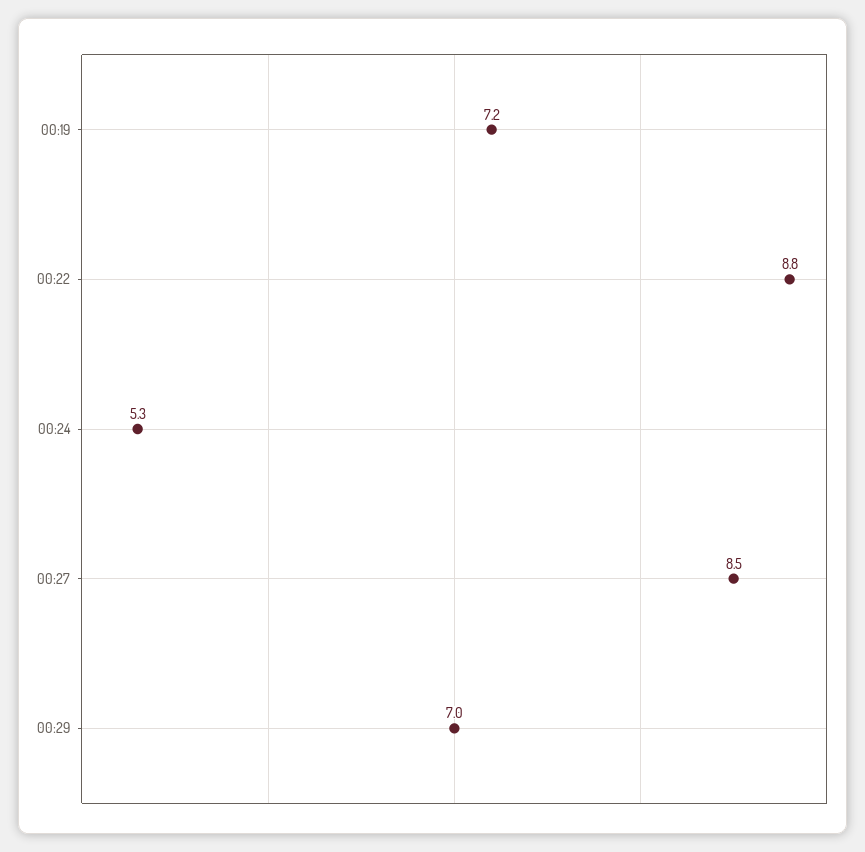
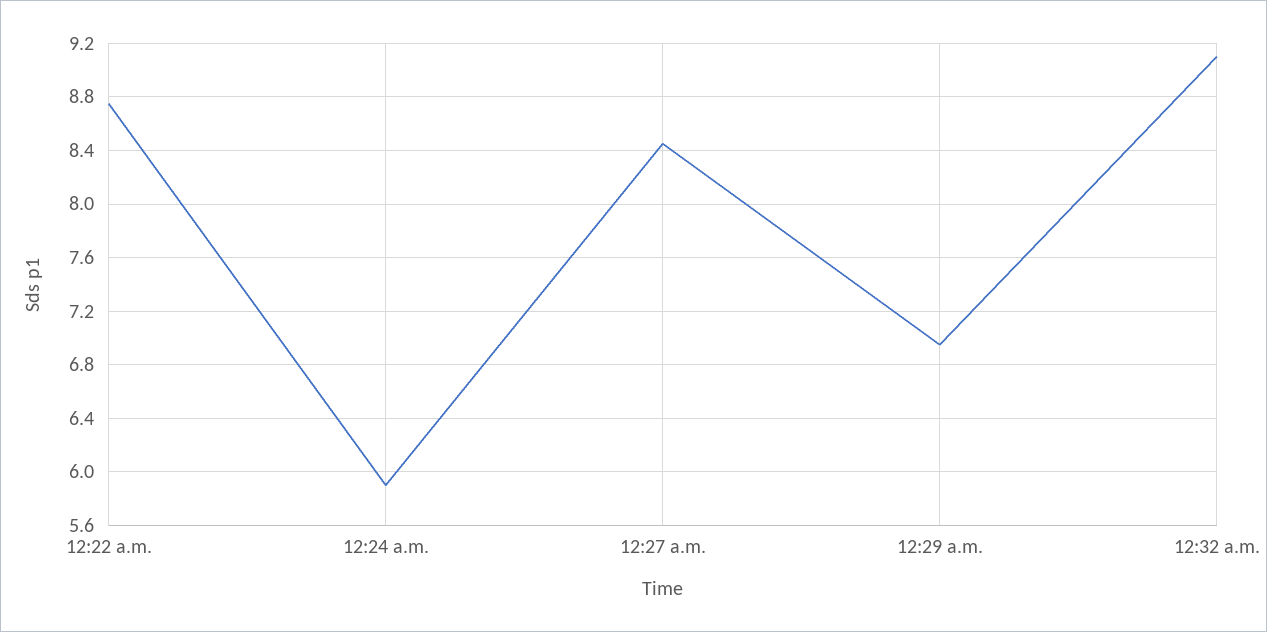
00:19: 7.2 -> none
00:24: 5.3 -> 5.9
12:32 a.m.: none -> 9.1

